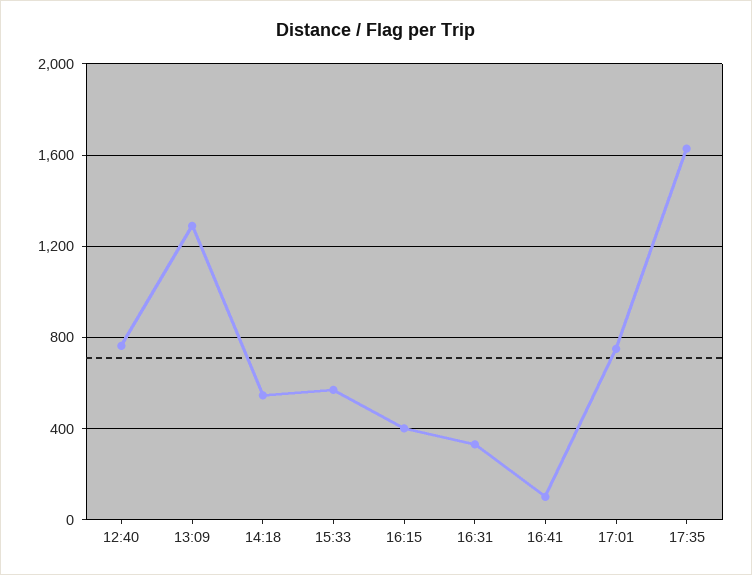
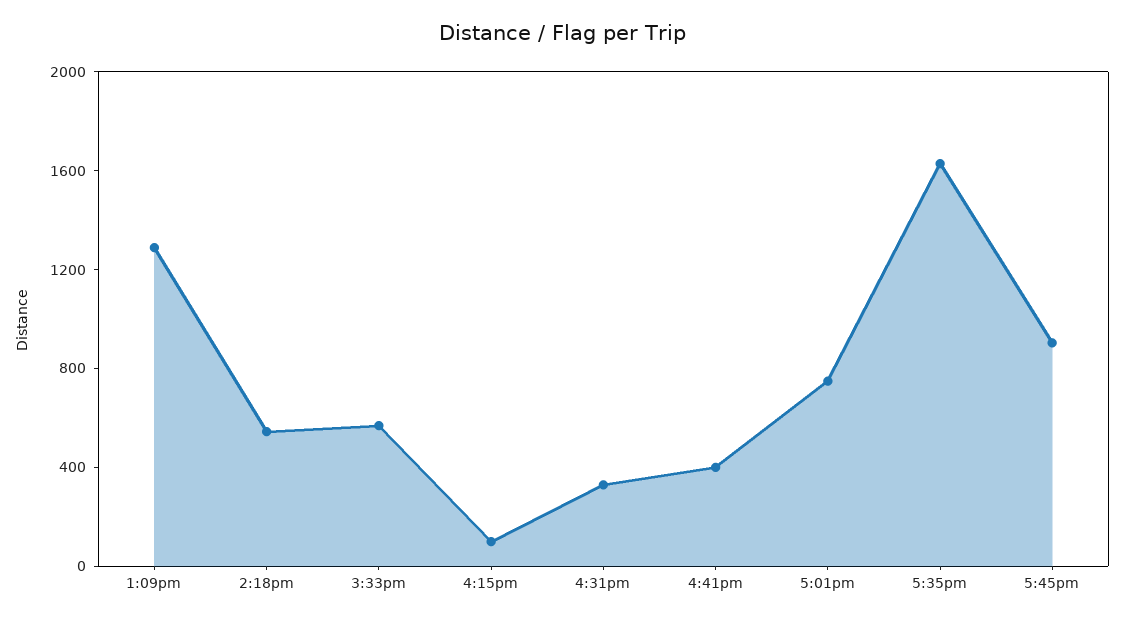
12:40: 750 -> none
16:15: 400 -> 100
16:41: 100 -> 400
5:45pm: none -> 900

